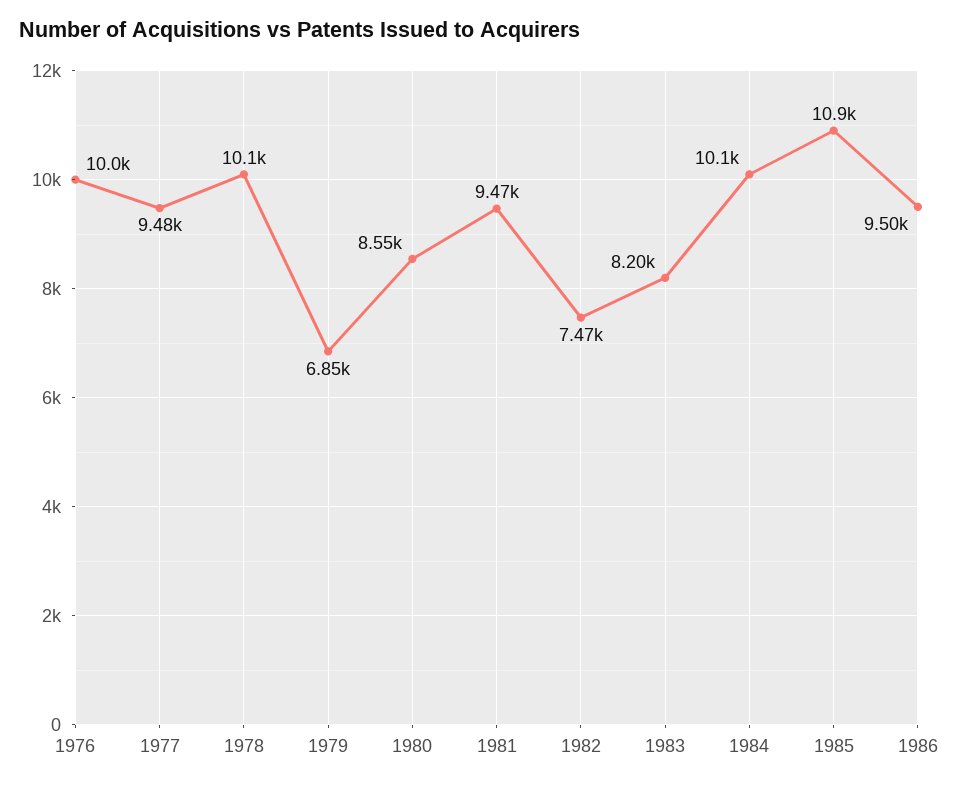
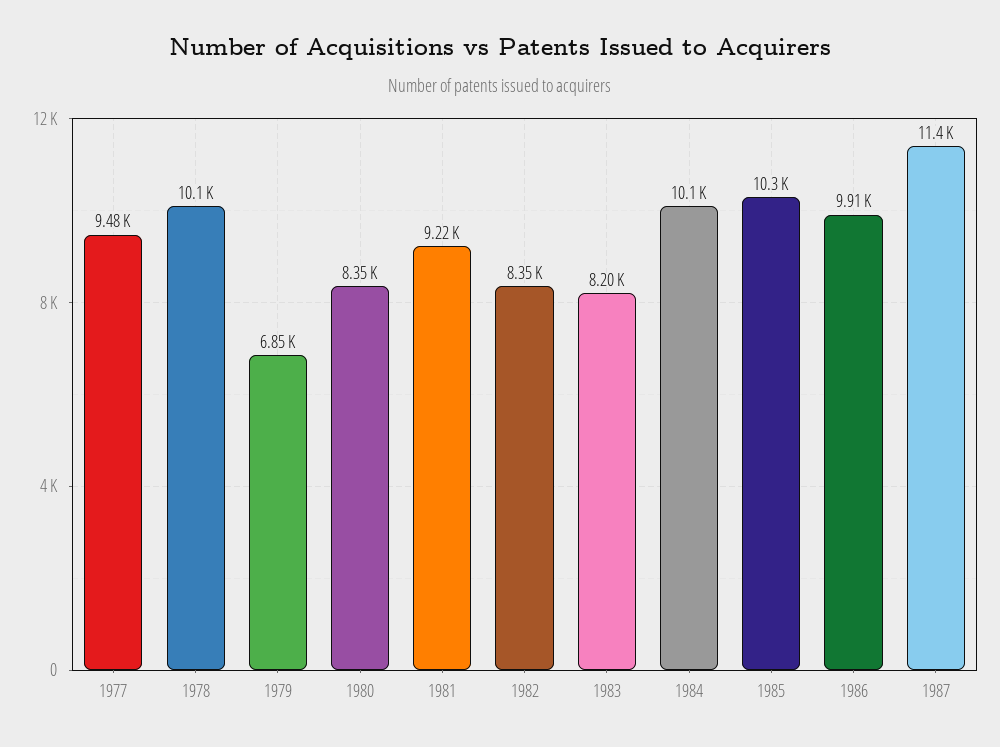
1976: 10000 -> none
1980: 8550 -> 8350
1981: 9470 -> 9220
1982: 7470 -> 8350
1985: 10900 -> 10300
1986: 9500 -> 9910
1987: none -> 11400

